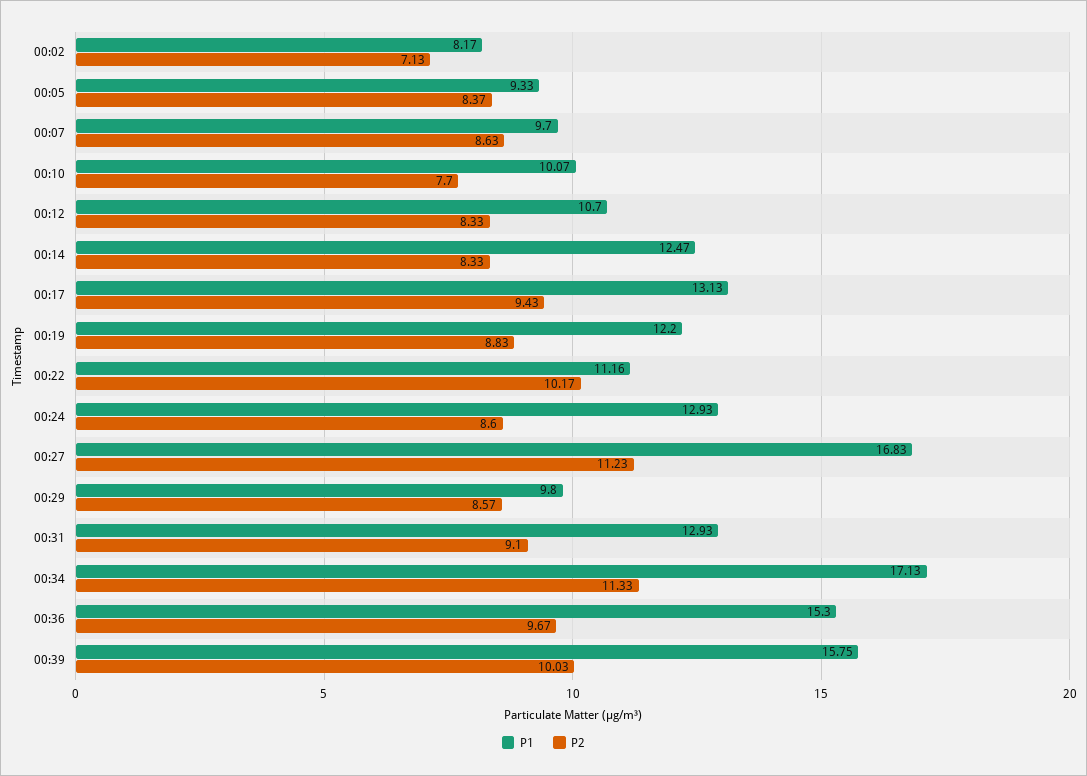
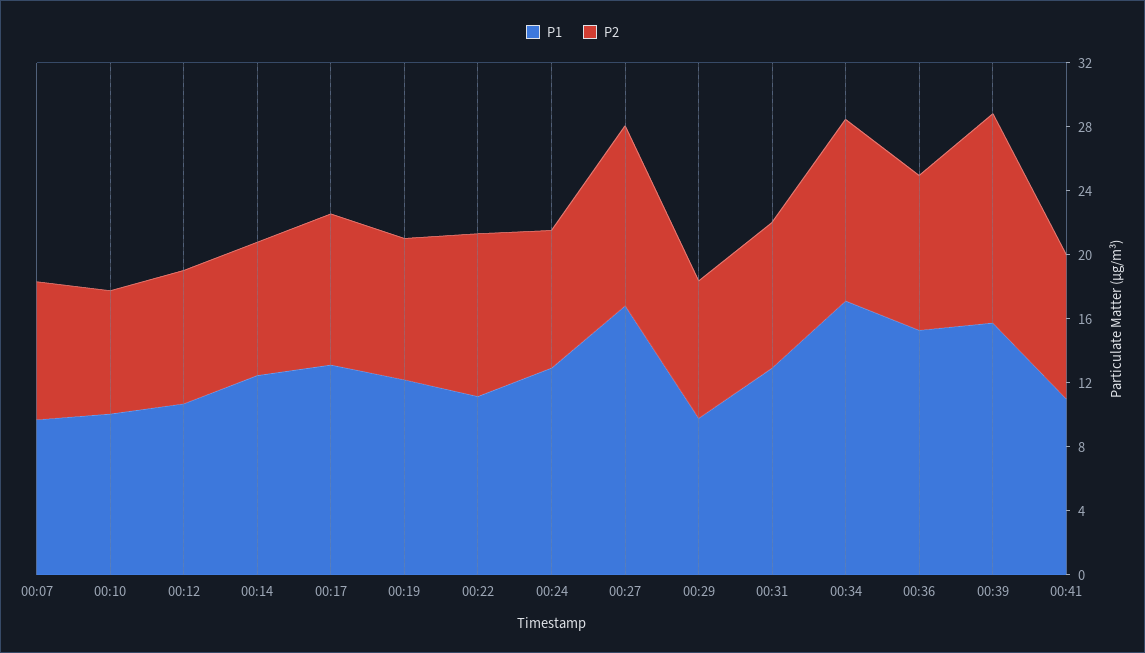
P1, 00:02: 8.17 -> none
P2, 00:02: 7.13 -> none
P1, 00:05: 9.33 -> none
P2, 00:05: 8.37 -> none
P2, 00:39: 10.03 -> 13
P1, 00:41: none -> 11
P2, 00:41: none -> 9

